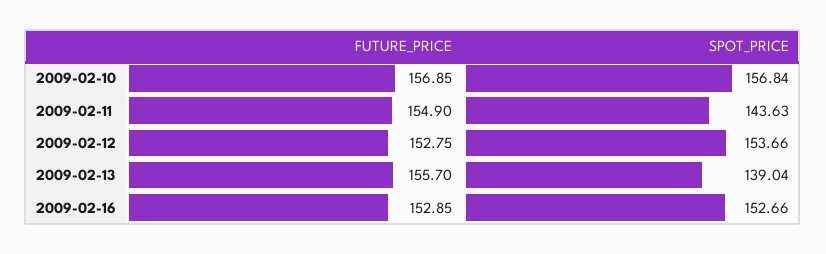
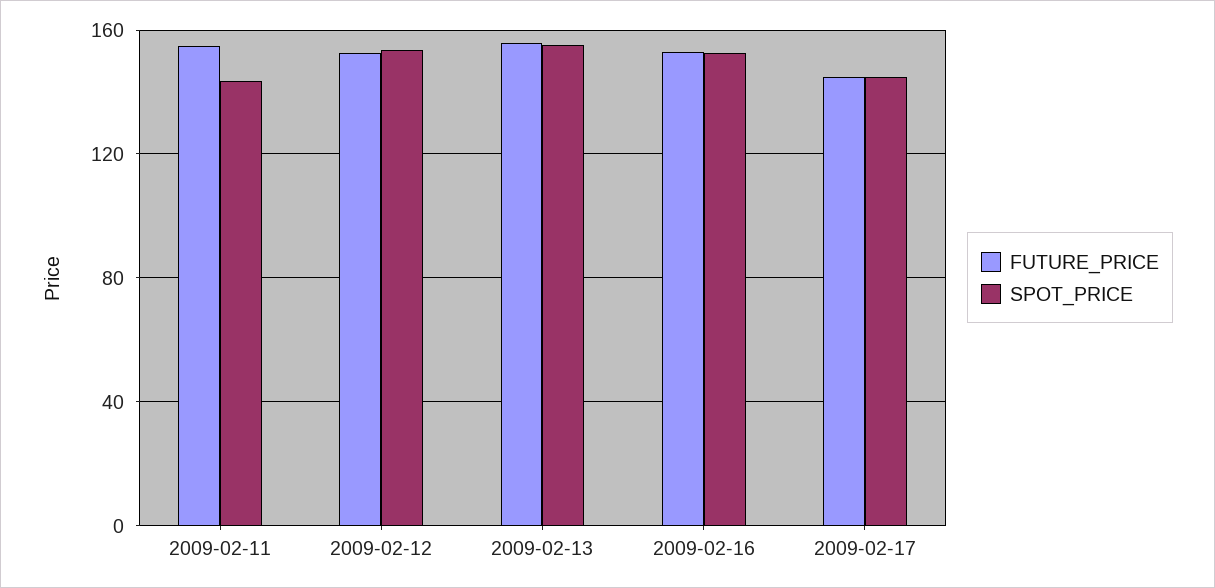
FUTURE_PRICE, 2009-02-10: 156.85 -> none
SPOT_PRICE, 2009-02-10: 156.84 -> none
SPOT_PRICE, 2009-02-13: 139.04 -> 155
FUTURE_PRICE, 2009-02-17: none -> 145
SPOT_PRICE, 2009-02-17: none -> 145

